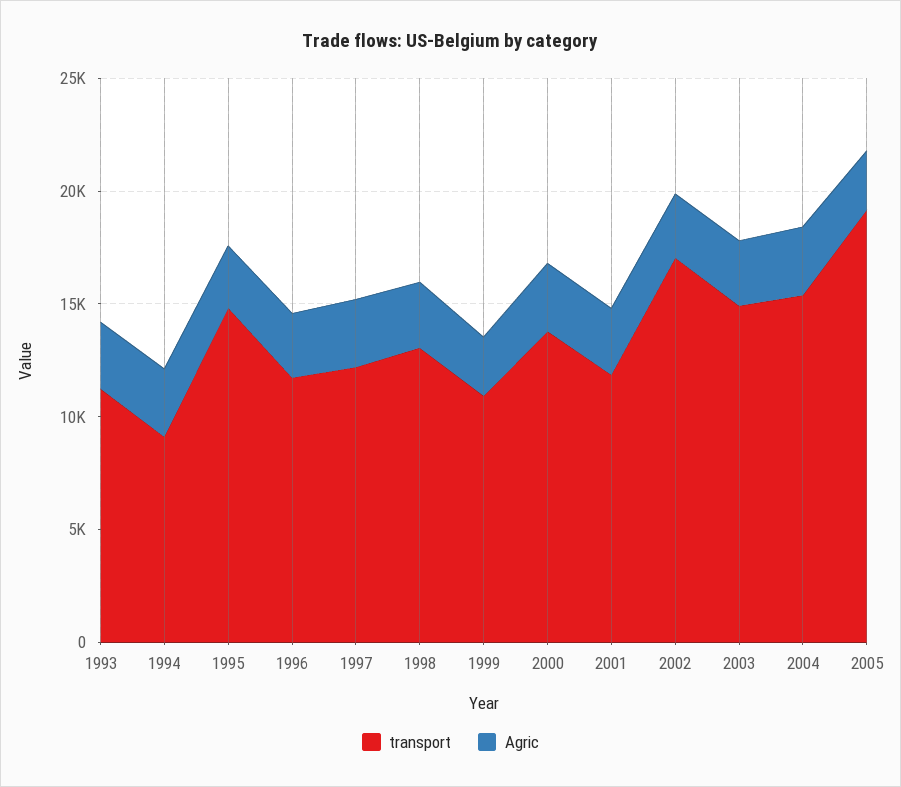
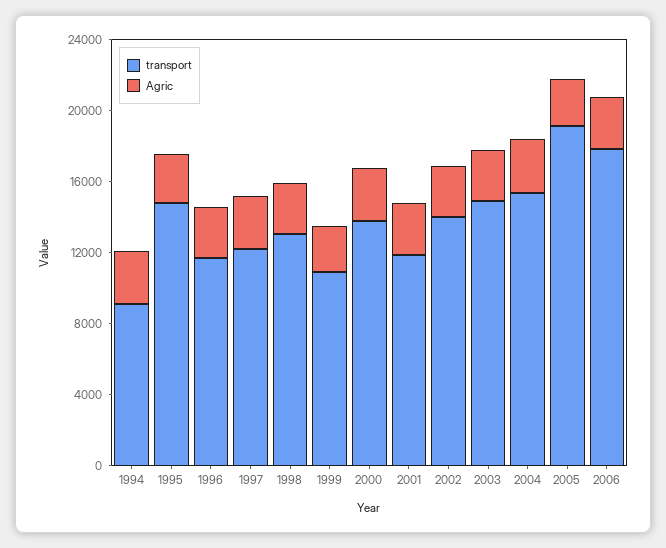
transport, 1993: 11000 -> none
Agric, 1993: 3000 -> none
transport, 2002: 17000 -> 14000
transport, 2006: none -> 18000
Agric, 2006: none -> 3000

